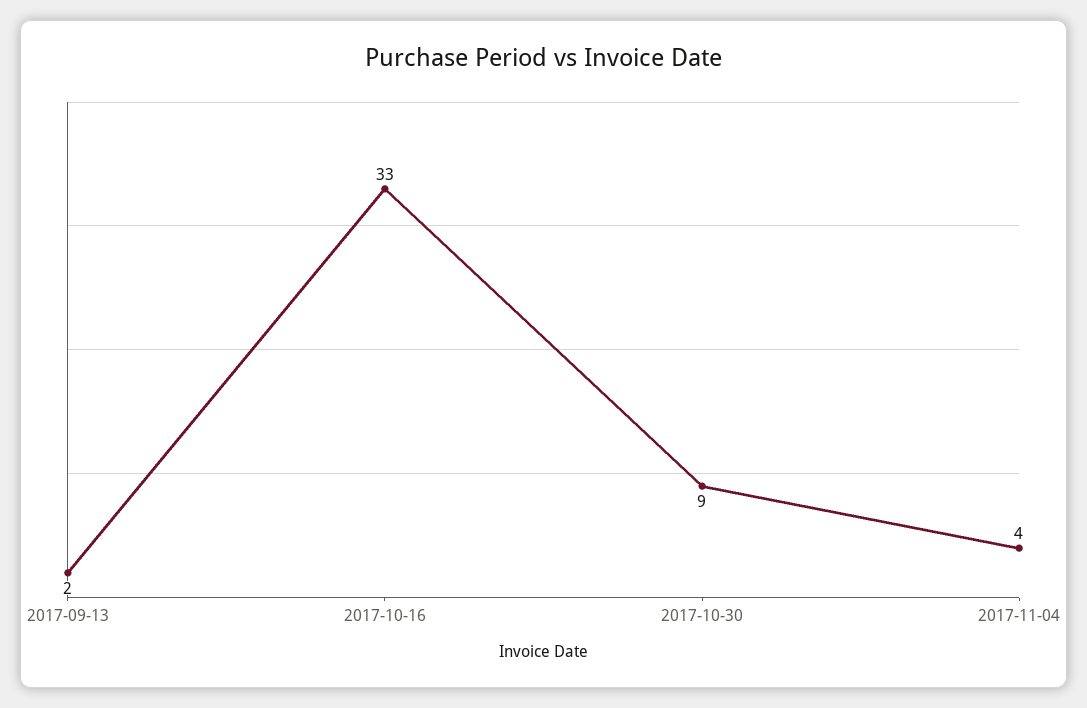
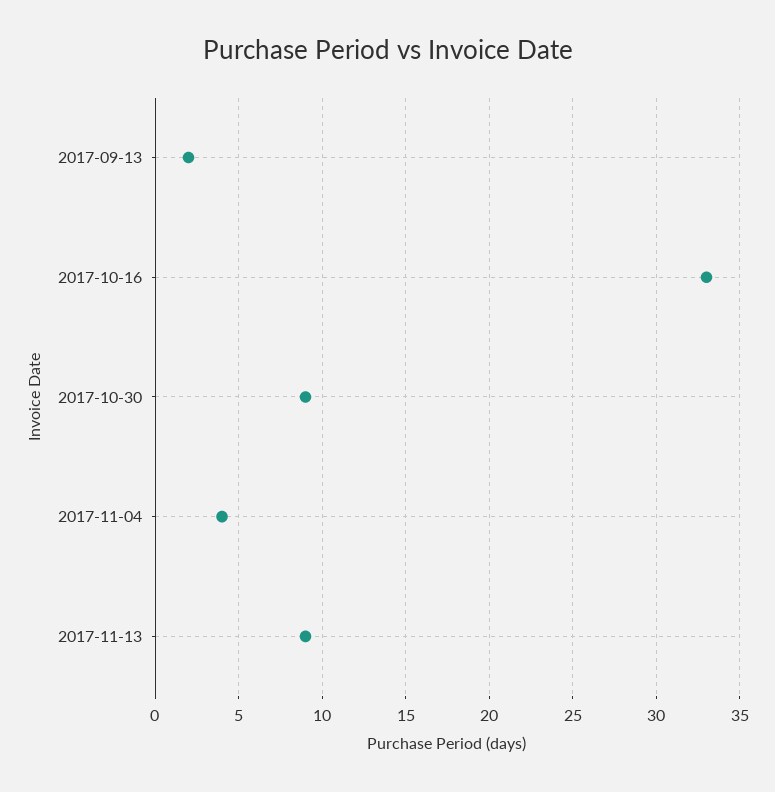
2017-11-13: none -> 9

